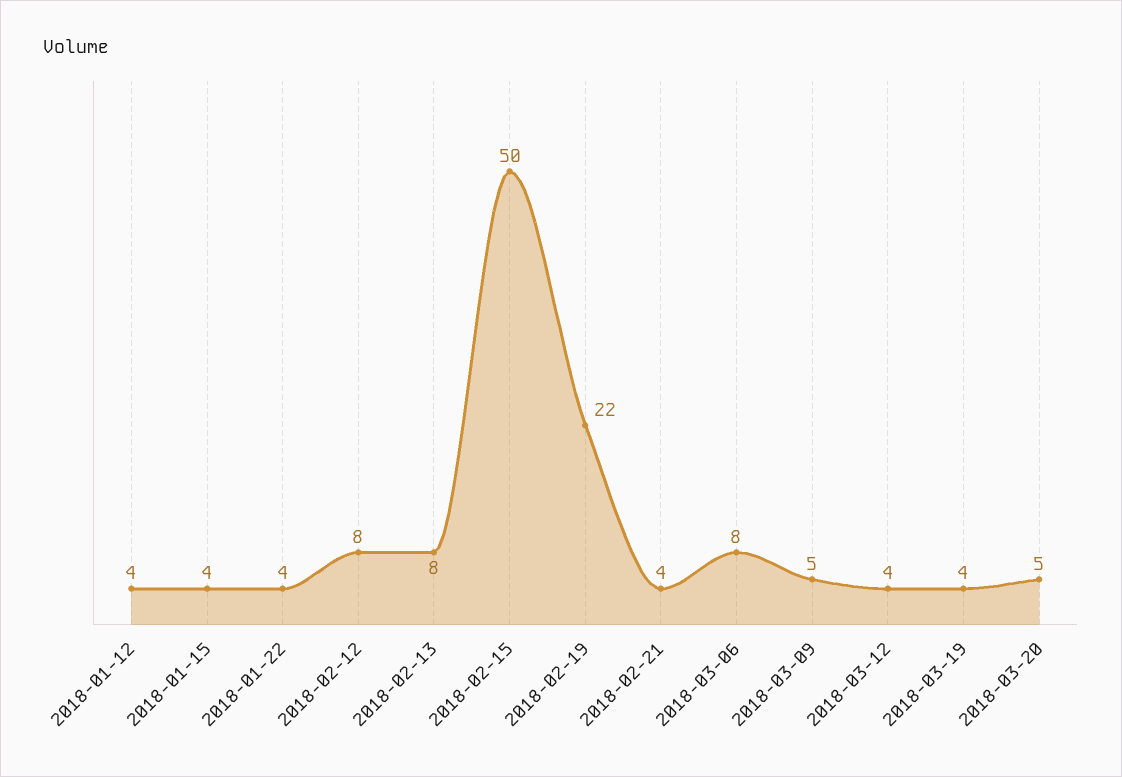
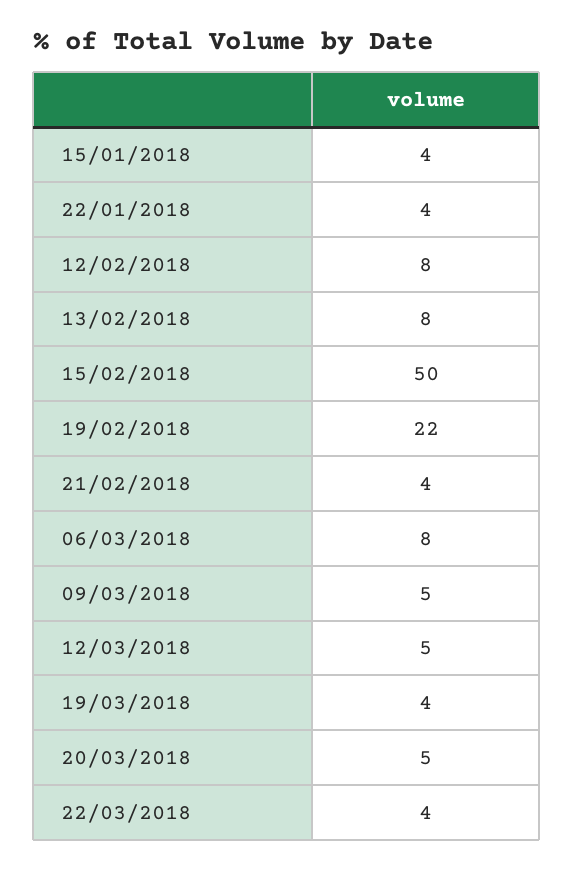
2018-01-12: 4 -> none
2018-03-12: 4 -> 5
22/03/2018: none -> 4

